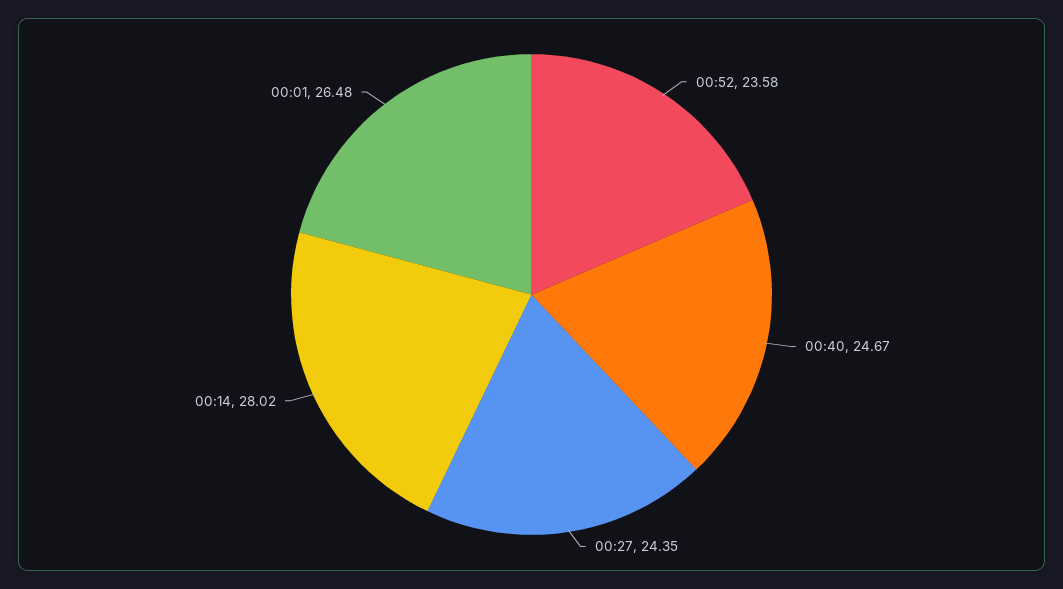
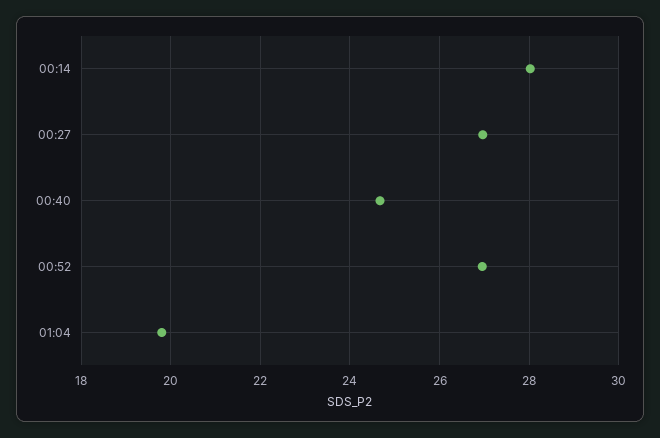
00:52: 23.58 -> 27
00:27: 24.35 -> 27
00:01: 26.48 -> none
01:04: none -> 19.8

